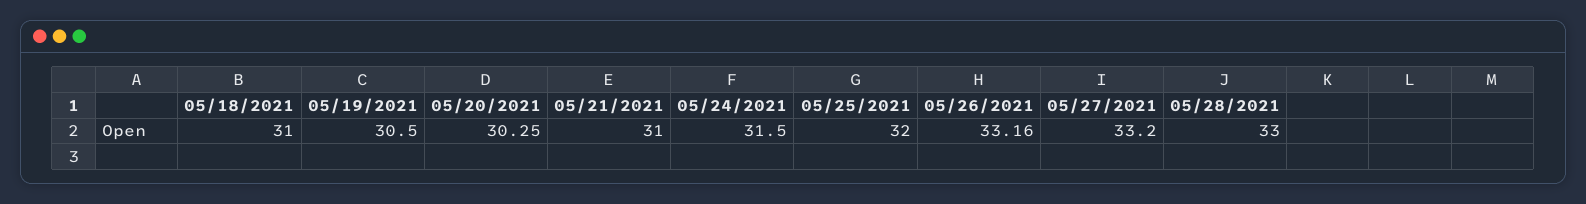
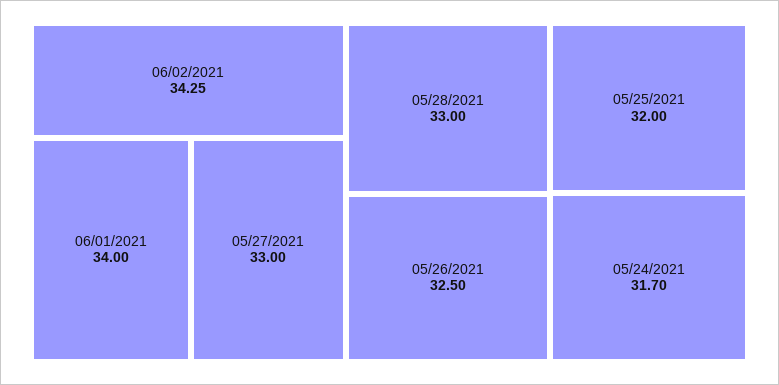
05/18/2021: 31 -> none
05/19/2021: 30.5 -> none
05/20/2021: 30.25 -> none
05/21/2021: 31 -> none
05/24/2021: 31.5 -> 31.7
05/26/2021: 33.16 -> 32.5
05/27/2021: 33.2 -> 33
06/02/2021: none -> 34.25
06/01/2021: none -> 34

